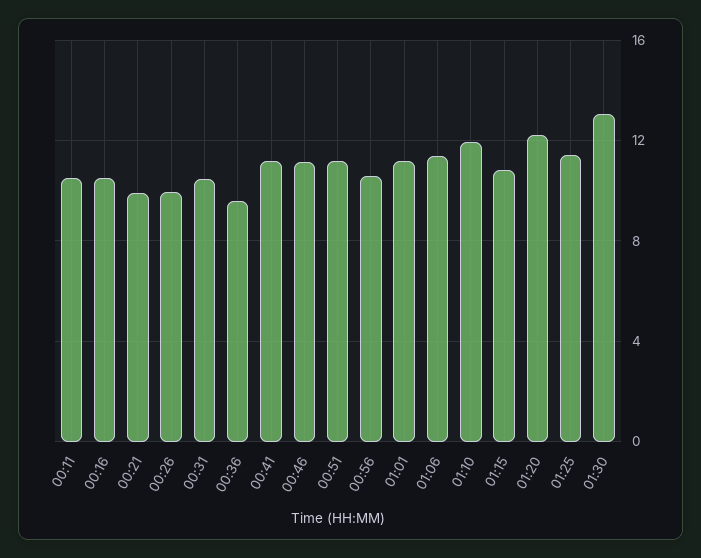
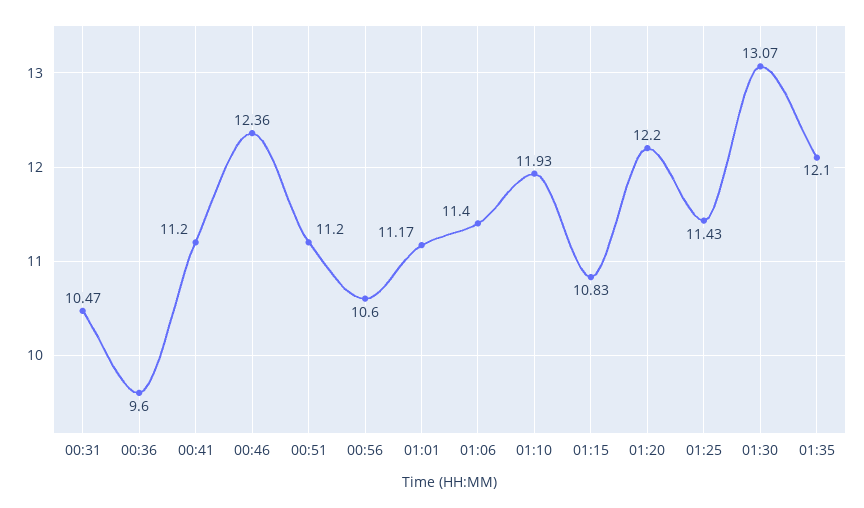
00:11: 10.5 -> none
00:16: 10.5 -> none
00:21: 10 -> none
00:26: 10 -> none
00:46: 11 -> 12.36
01:35: none -> 12.1

